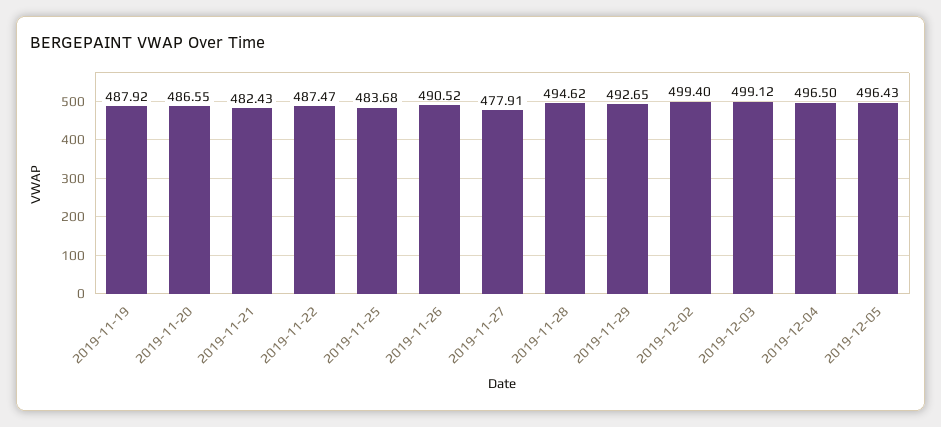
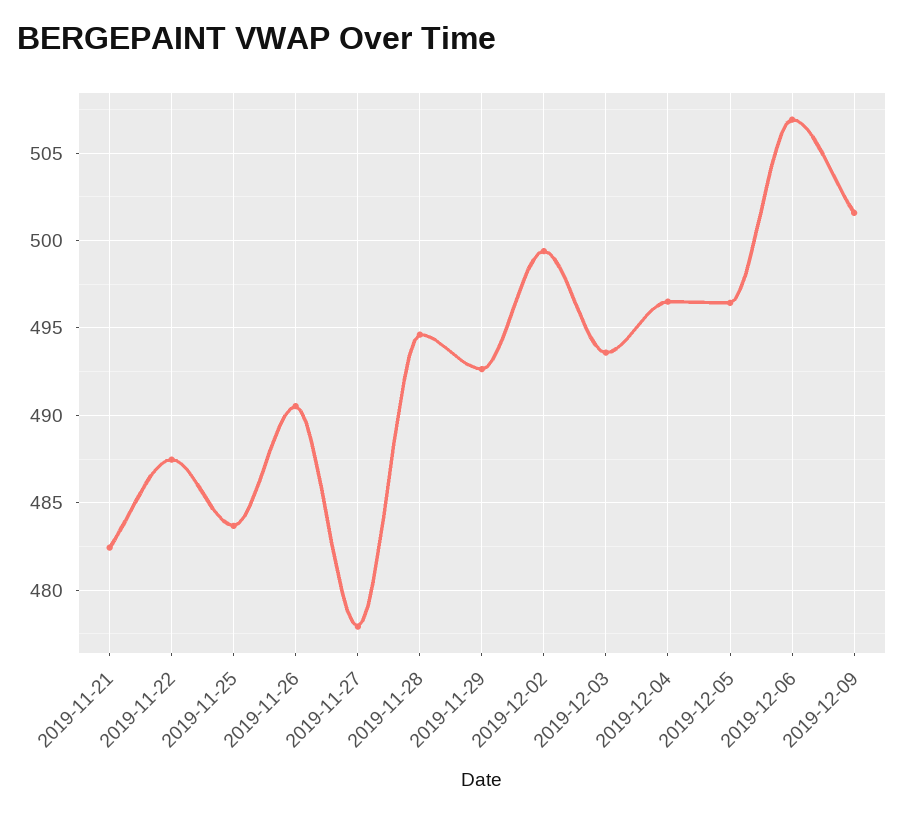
2019-11-19: 487.92 -> none
2019-11-20: 486.55 -> none
2019-12-03: 499.12 -> 493.5
2019-12-06: none -> 507
2019-12-09: none -> 501.5

